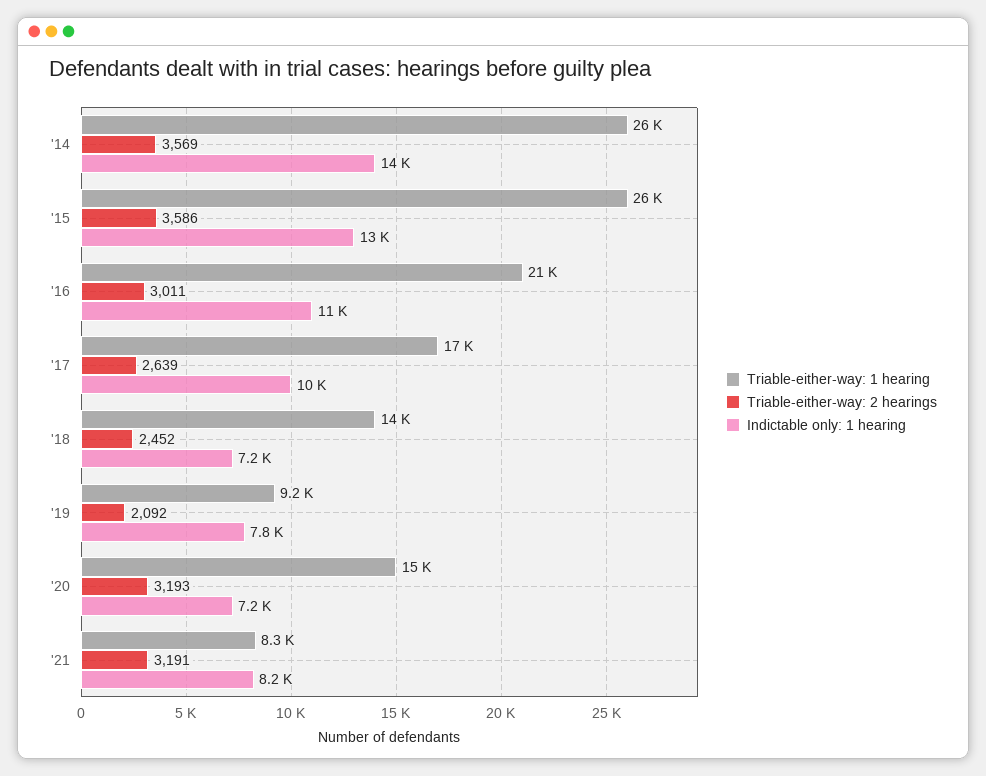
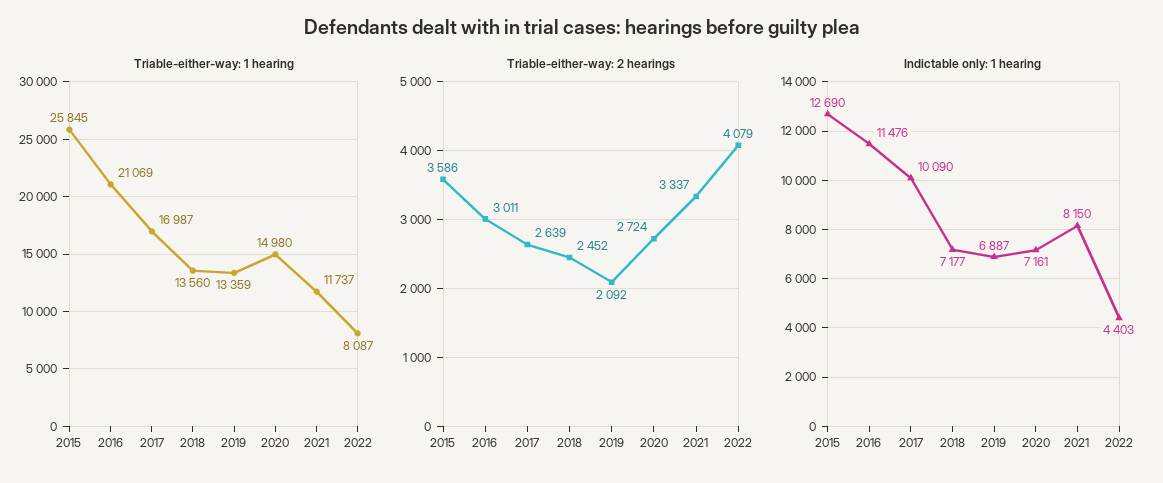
Triable-either-way: 1 hearing, '14: 26000 -> none
Triable-either-way: 2 hearings, '14: 3569 -> none
Indictable only: 1 hearing, '14: 14000 -> none
Triable-either-way: 1 hearing, '19: 9200 -> 13359
Indictable only: 1 hearing, '19: 7800 -> 6887
Triable-either-way: 2 hearings, '20: 3193 -> 2724
Triable-either-way: 1 hearing, '21: 8300 -> 11737
Triable-either-way: 2 hearings, '21: 3191 -> 3337
Triable-either-way: 1 hearing, 2022: none -> 8087
Triable-either-way: 2 hearings, 2022: none -> 4079
Indictable only: 1 hearing, 2022: none -> 4403

